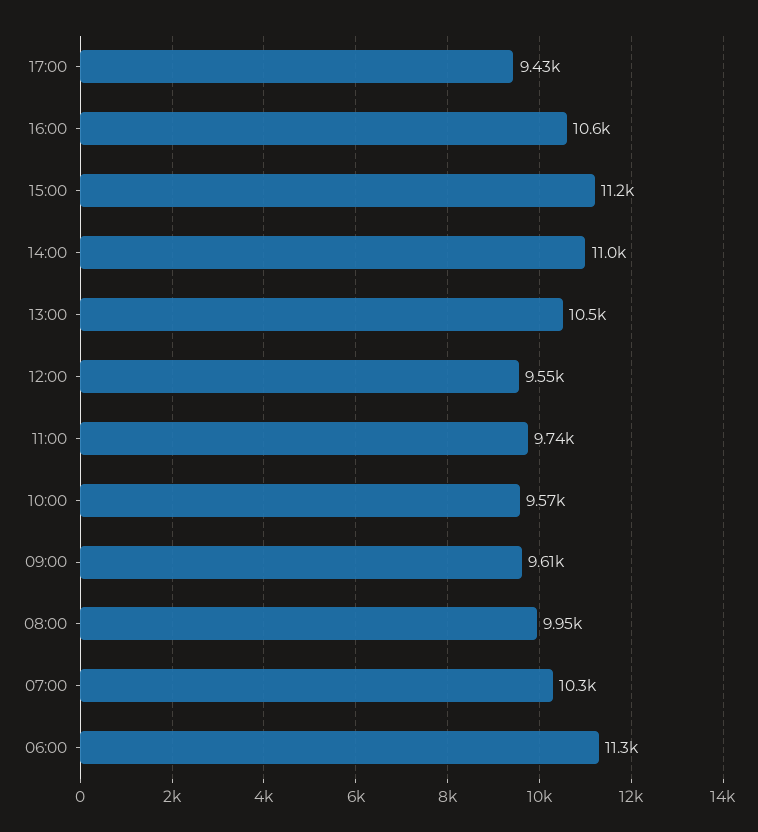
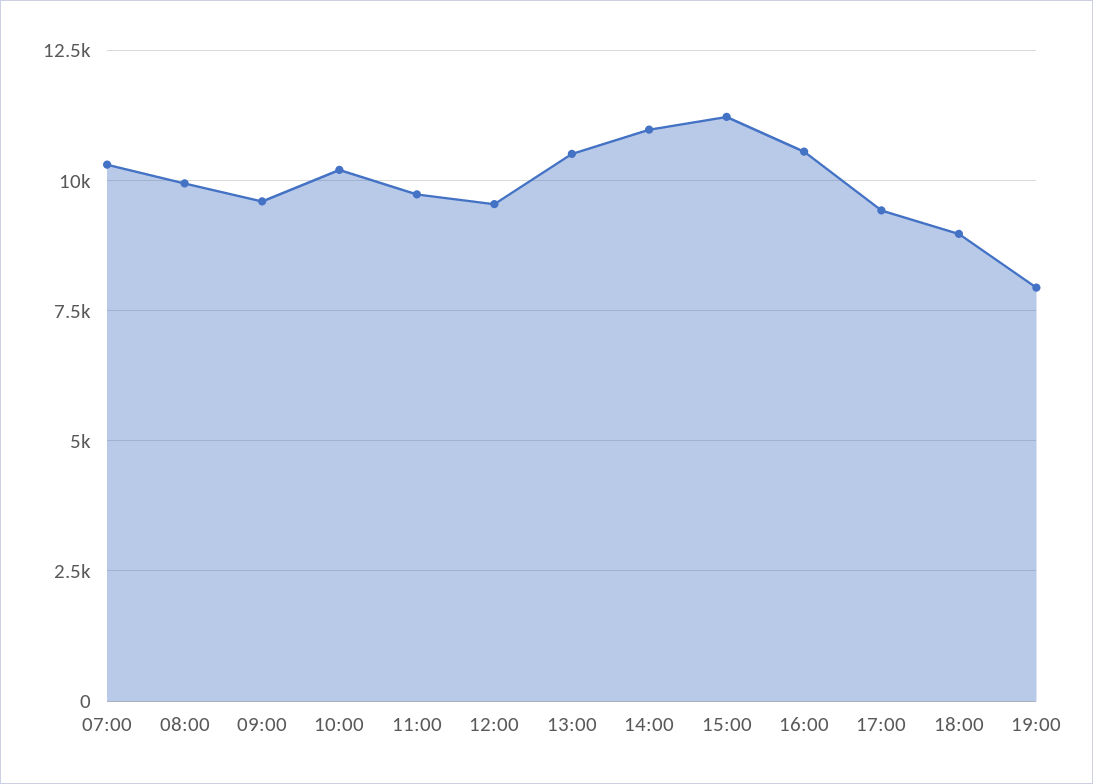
10:00: 9570 -> 10250
06:00: 11300 -> none
18:00: none -> 9000
19:00: none -> 8000

